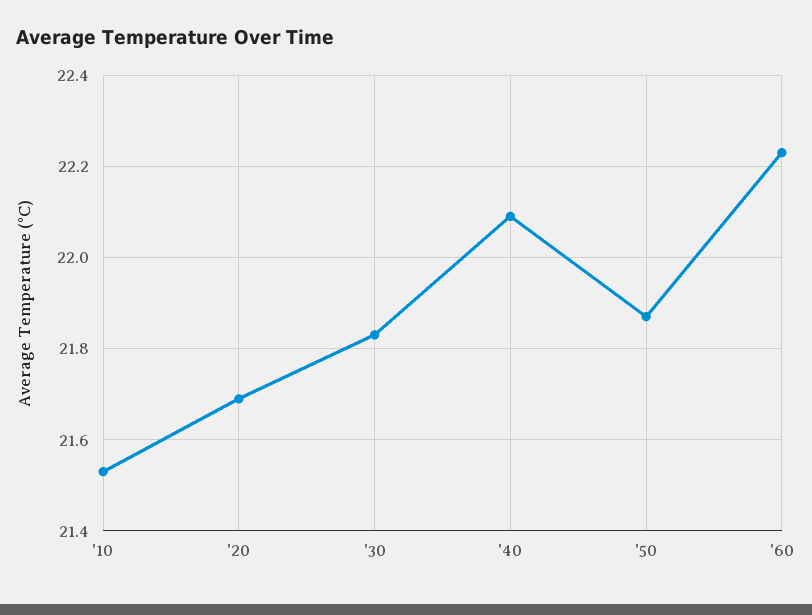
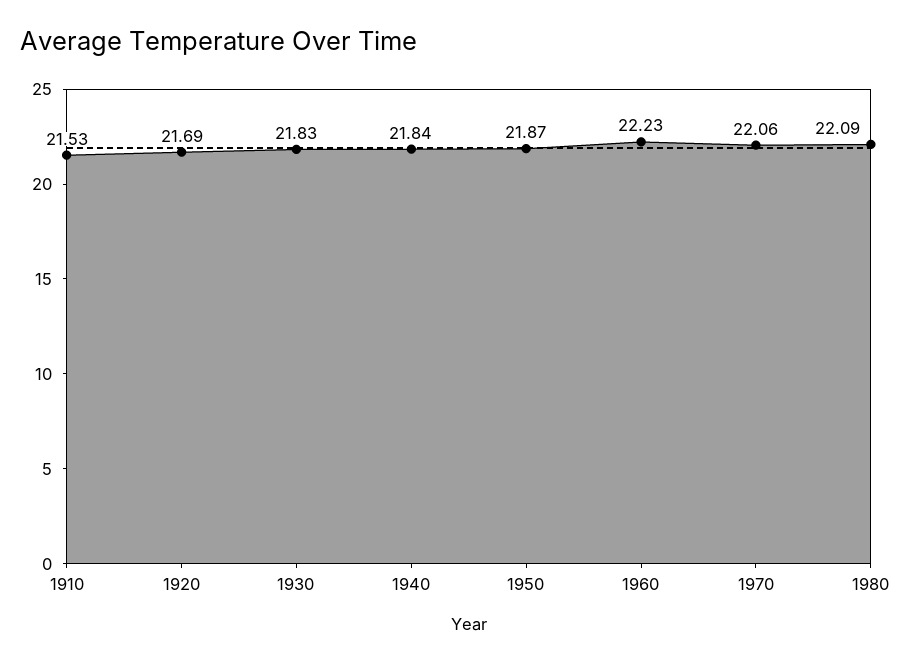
'40: 22.1 -> 21.84
1970: none -> 22.06
1980: none -> 22.09

